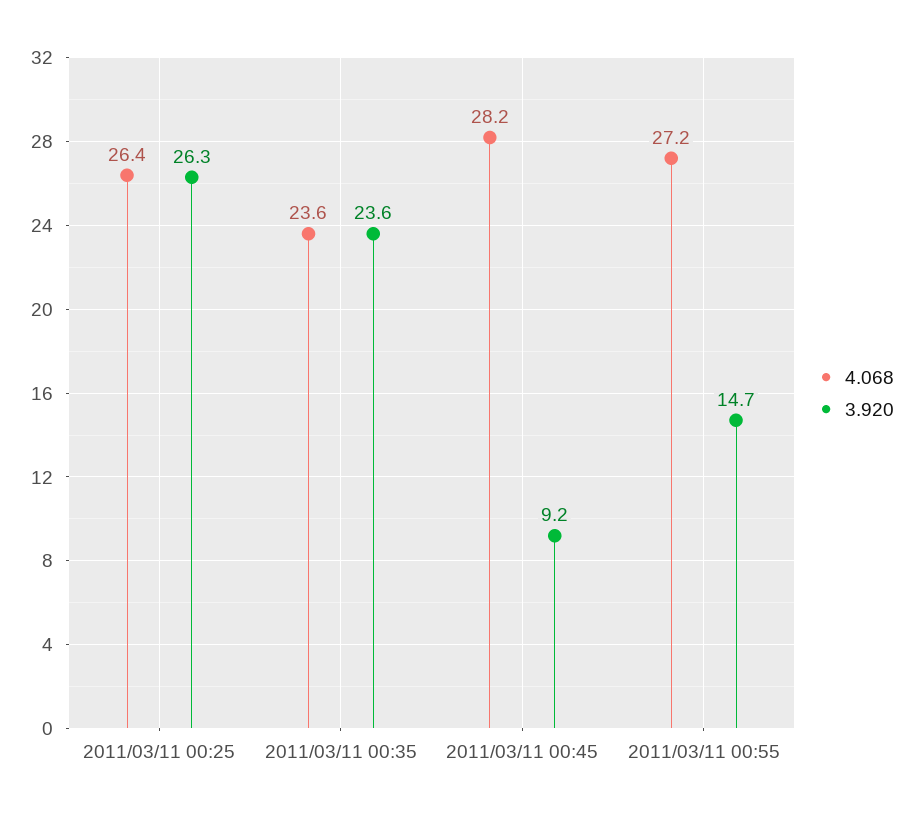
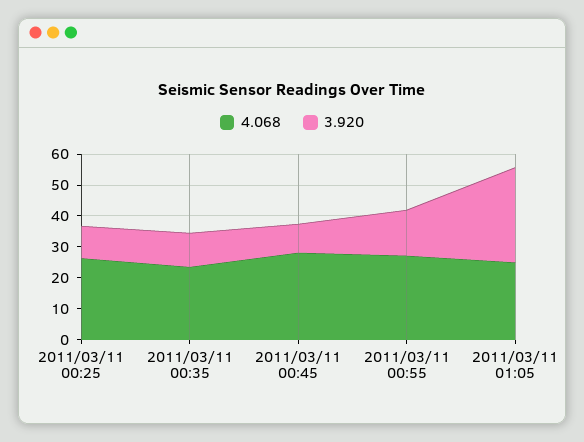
3.920, 2011/03/11 00:25: 26.3 -> 10
3.920, 2011/03/11 00:35: 23.6 -> 10
4.068, 2011/03/11 01:05: none -> 25
3.920, 2011/03/11 01:05: none -> 30

